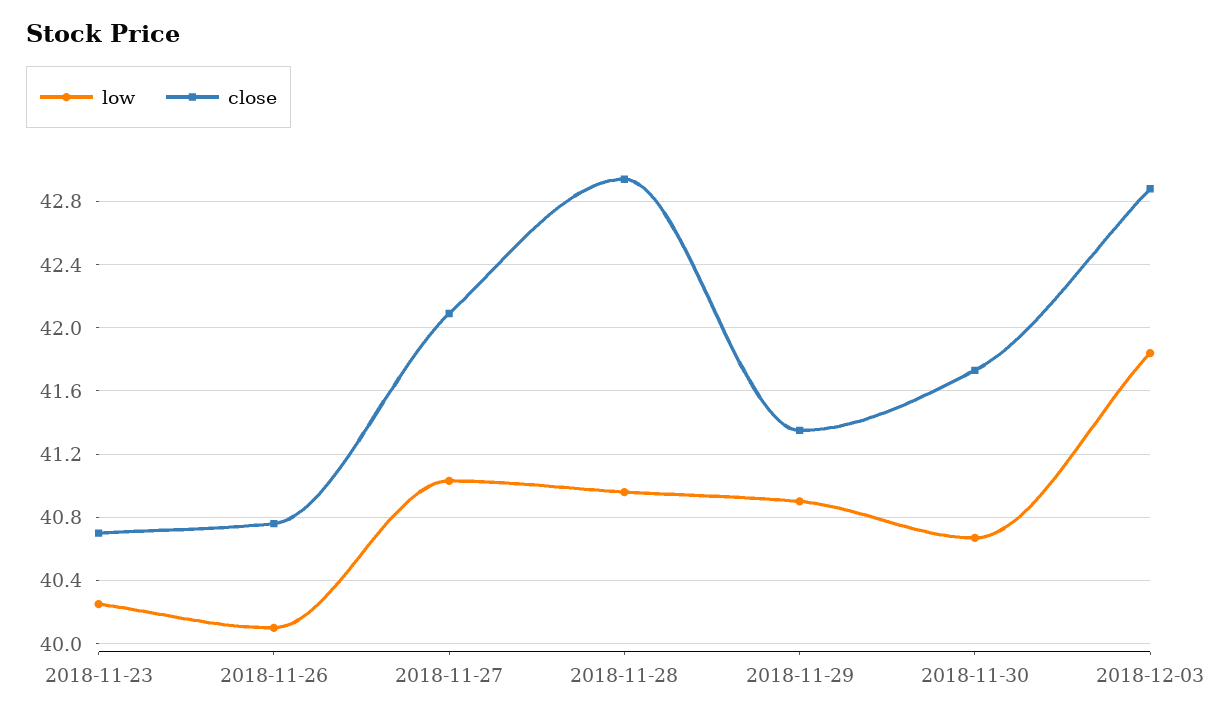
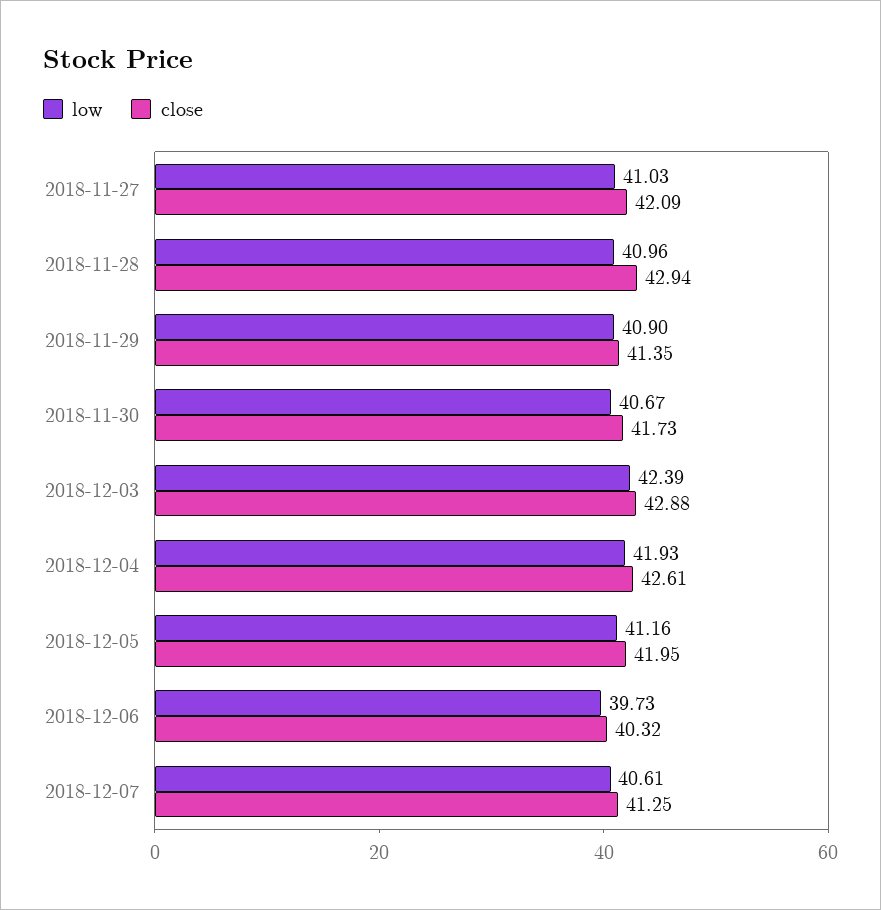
low, 2018-11-23: 40.25 -> none
close, 2018-11-23: 40.7 -> none
low, 2018-11-26: 40.1 -> none
close, 2018-11-26: 40.75 -> none
low, 2018-12-03: 41.85 -> 42.39
low, 2018-12-04: none -> 41.93
close, 2018-12-04: none -> 42.61
low, 2018-12-05: none -> 41.16
close, 2018-12-05: none -> 41.95
low, 2018-12-06: none -> 39.73
close, 2018-12-06: none -> 40.32
low, 2018-12-07: none -> 40.61
close, 2018-12-07: none -> 41.25

